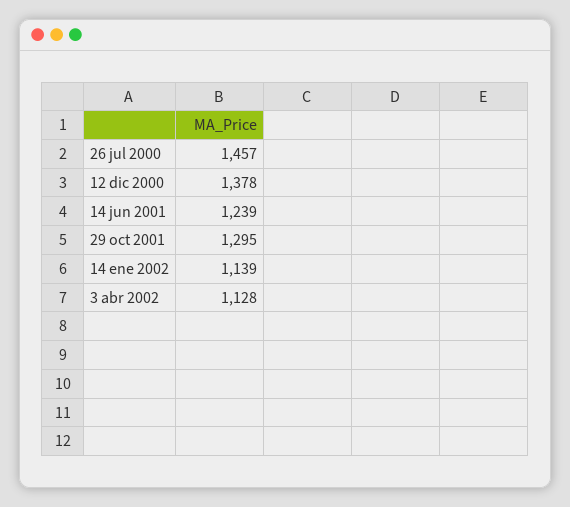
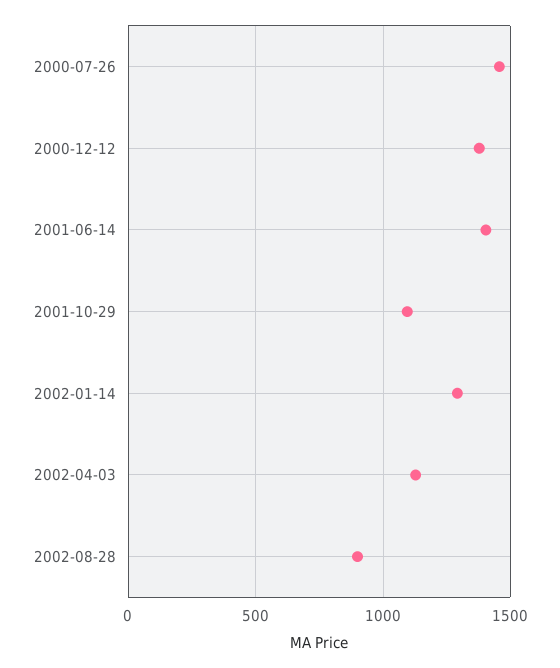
14 jun 2001: 1239 -> 1400
29 oct 2001: 1295 -> 1100
14 ene 2002: 1139 -> 1300
2002-08-28: none -> 900

